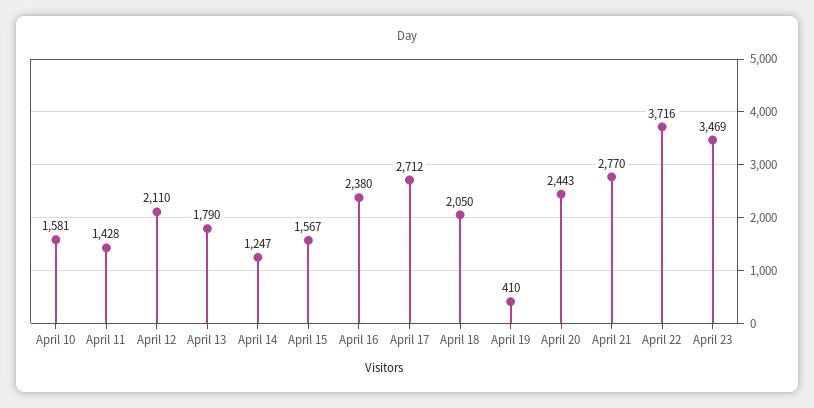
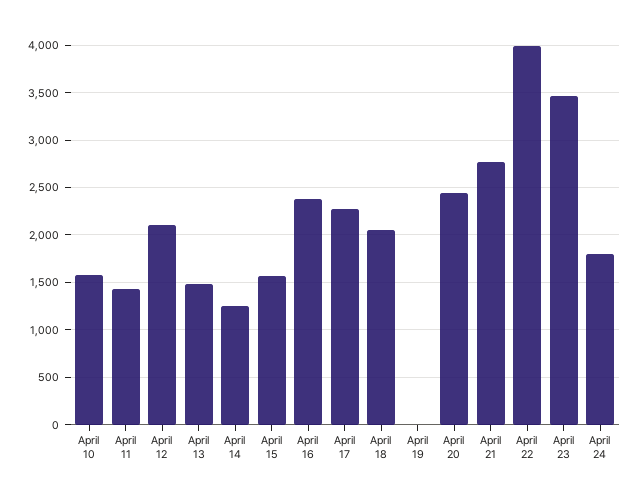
April 13: 1790 -> 1500
April 17: 2712 -> 2300
April 19: 410 -> 0
April 22: 3716 -> 4000
April 24: none -> 1800

